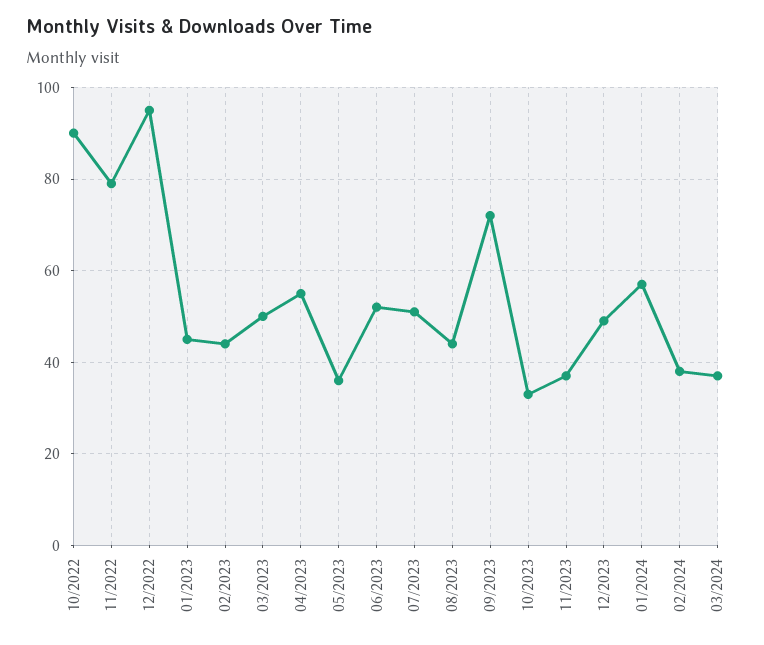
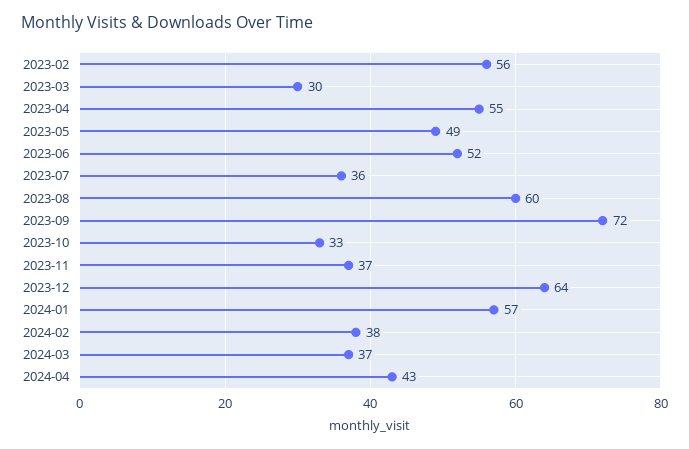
10/2022: 90 -> none
11/2022: 80 -> none
12/2022: 95 -> none
01/2023: 45 -> none
02/2023: 45 -> 56
03/2023: 50 -> 30
05/2023: 35 -> 49
07/2023: 50 -> 36
08/2023: 45 -> 60
12/2023: 50 -> 64
2024-04: none -> 43

